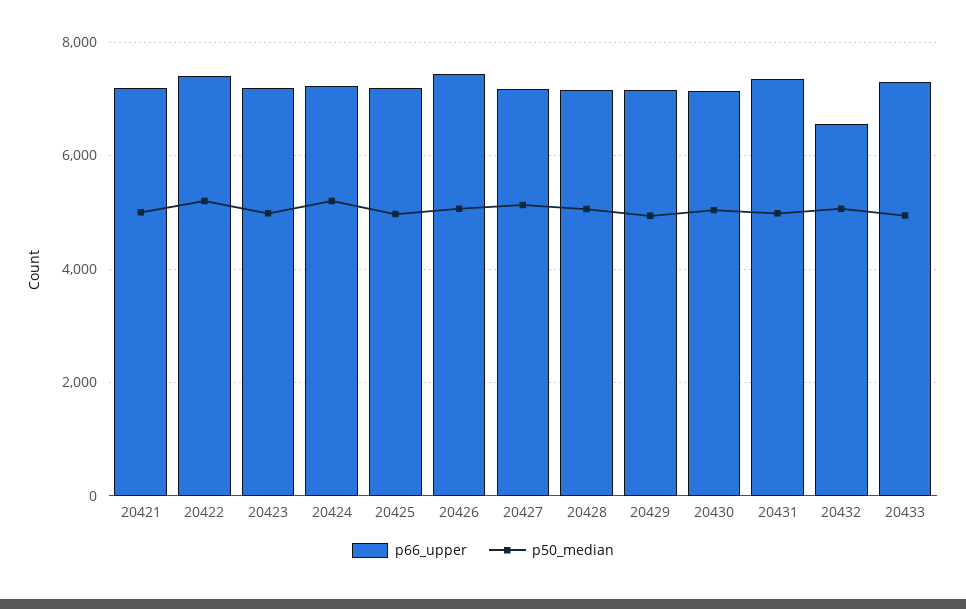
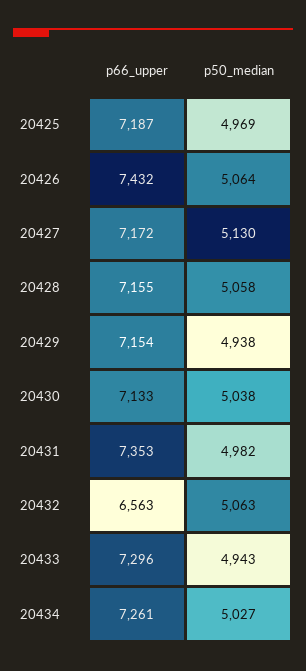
p66_upper, 20421: 7200 -> none
p50_median, 20421: 5000 -> none
p66_upper, 20422: 7400 -> none
p50_median, 20422: 5200 -> none
p66_upper, 20423: 7200 -> none
p50_median, 20423: 5000 -> none
p66_upper, 20424: 7200 -> none
p50_median, 20424: 5200 -> none
p66_upper, 20434: none -> 7261
p50_median, 20434: none -> 5027

